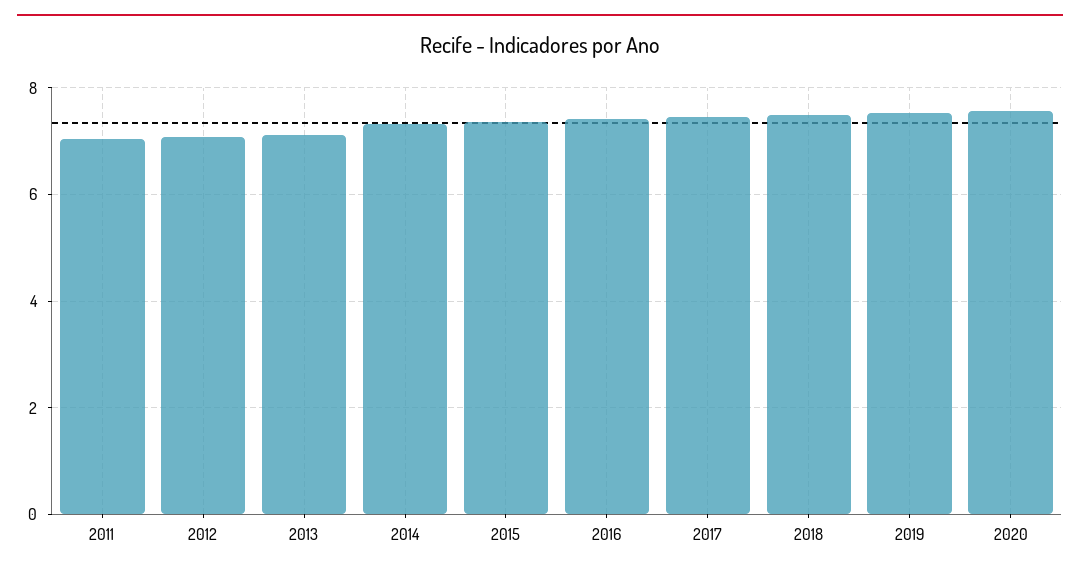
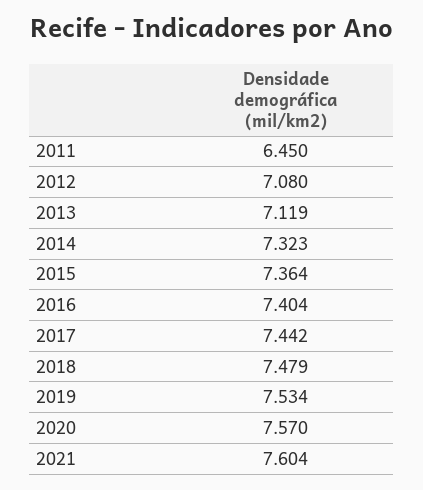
2011: 7 -> 6.45
2021: none -> 7.604

